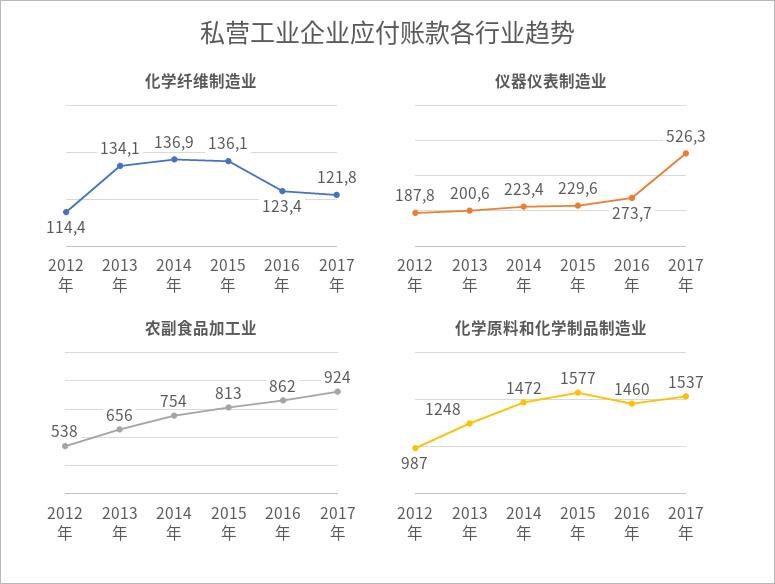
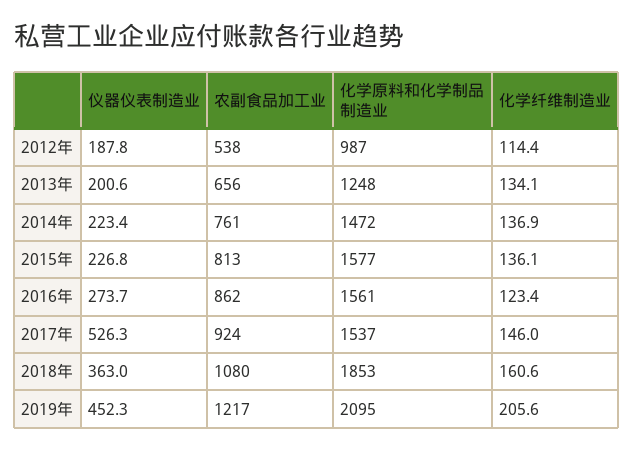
化学纤维制造业, 2017年: 121.8 -> 146
仪器仪表制造业, 2015年: 229.6 -> 226.8
农副食品加工业, 2014年: 754 -> 761
化学原料和化学制品制造业, 2016年: 1460 -> 1561
仪器仪表制造业, 2018年: none -> 363
农副食品加工业, 2018年: none -> 1080
化学原料和化学制品制造业, 2018年: none -> 1853
化学纤维制造业, 2018年: none -> 160.6
仪器仪表制造业, 2019年: none -> 452.3
农副食品加工业, 2019年: none -> 1217
化学原料和化学制品制造业, 2019年: none -> 2095
化学纤维制造业, 2019年: none -> 205.6

